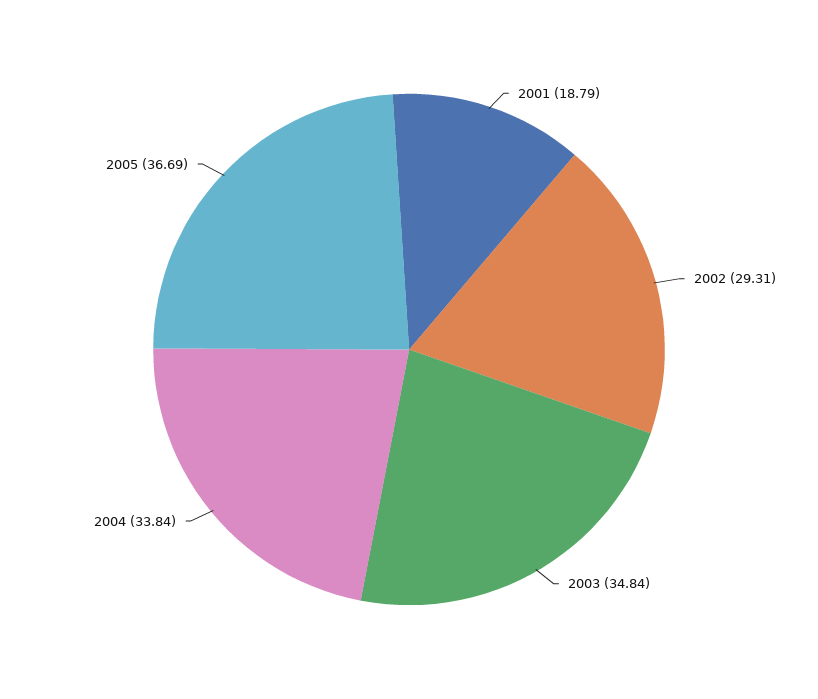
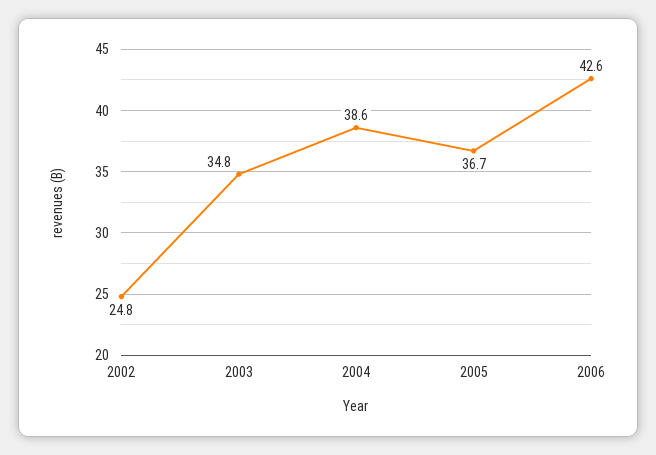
2001: 18.79 -> none
2002: 29.31 -> 24.8
2004: 33.84 -> 38.6
2006: none -> 42.6

